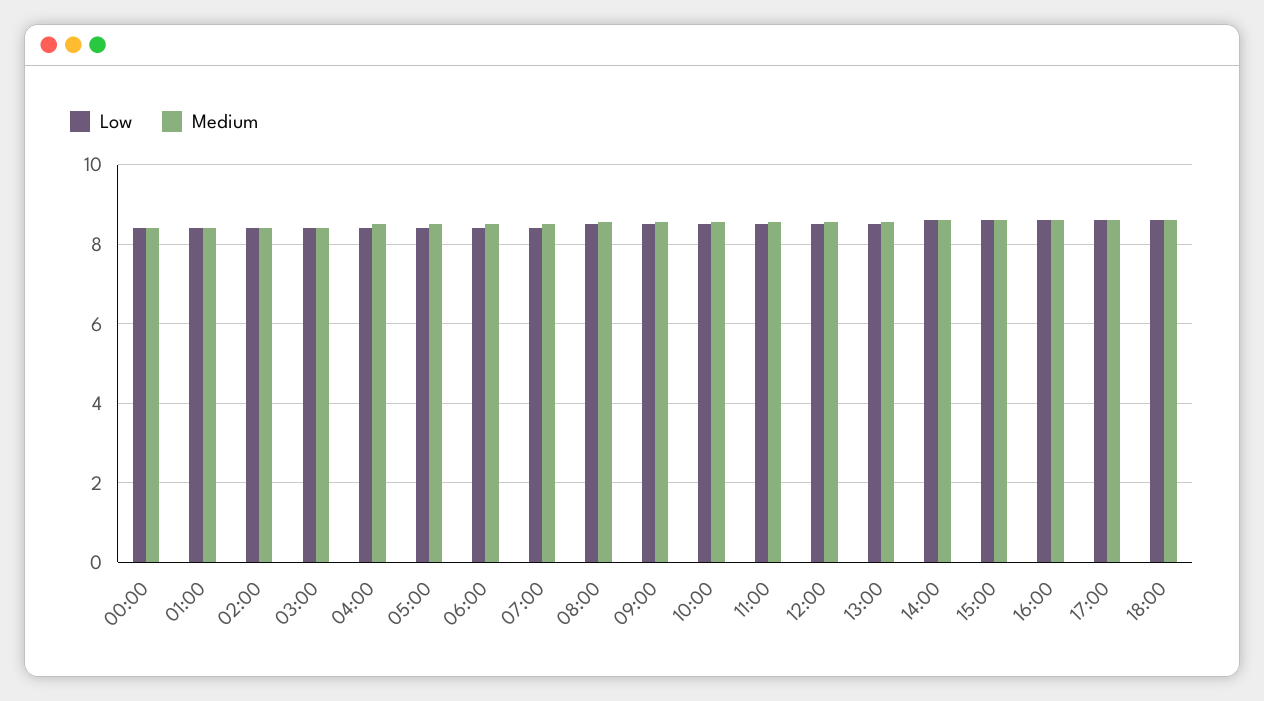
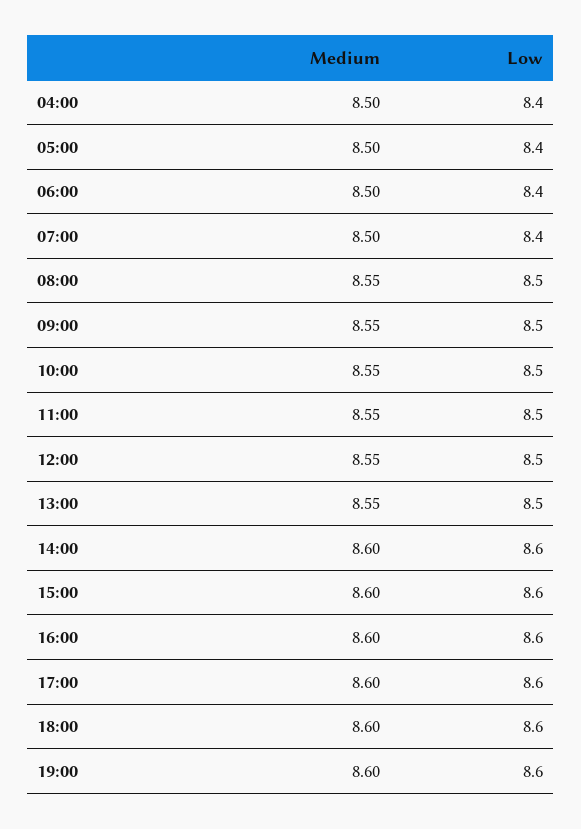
Low, 00:00: 8.4 -> none
Medium, 00:00: 8.4 -> none
Low, 01:00: 8.4 -> none
Medium, 01:00: 8.4 -> none
Low, 02:00: 8.4 -> none
Medium, 02:00: 8.4 -> none
Low, 03:00: 8.4 -> none
Medium, 03:00: 8.4 -> none
Medium, 19:00: none -> 8.6
Low, 19:00: none -> 8.6

